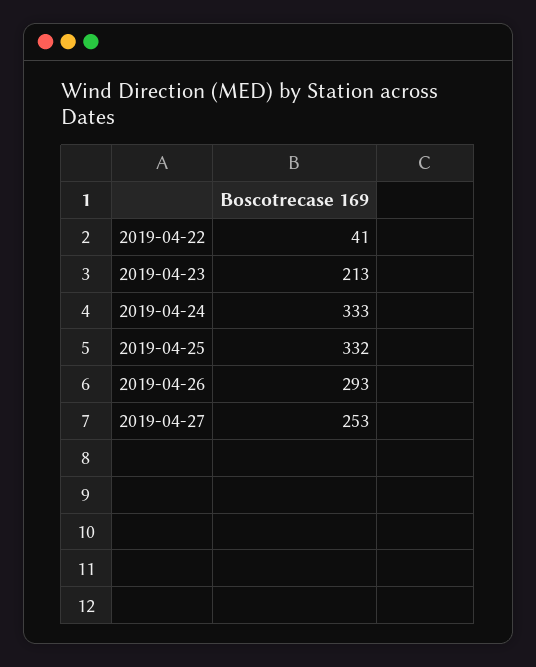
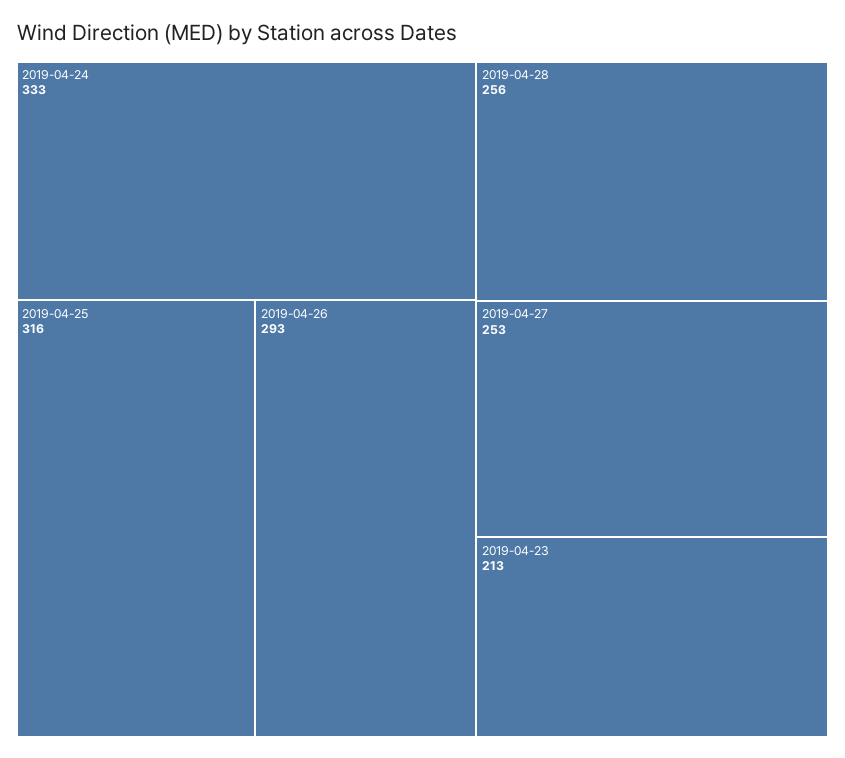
2019-04-22: 41 -> none
2019-04-25: 332 -> 316
2019-04-28: none -> 256

